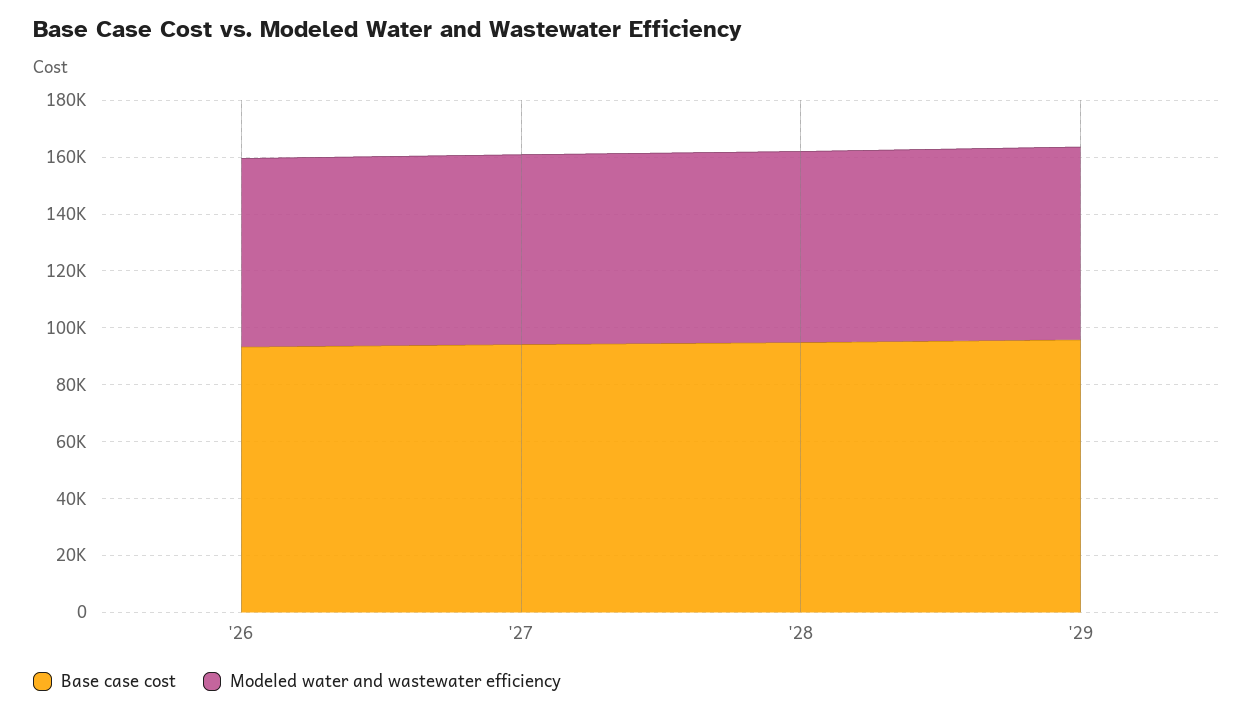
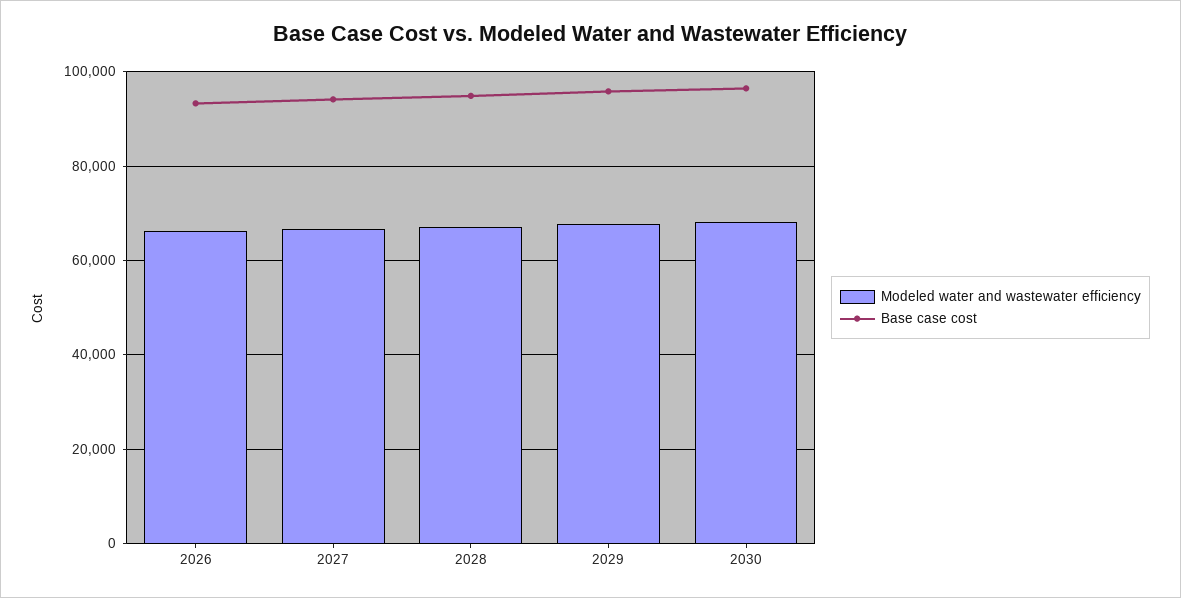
Modeled water and wastewater efficiency, 2030: none -> 68000
Base case cost, 2030: none -> 96000

